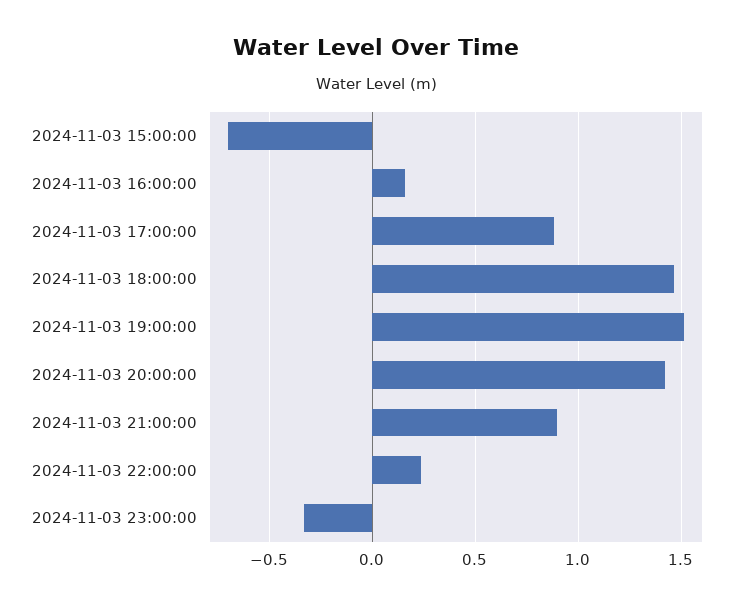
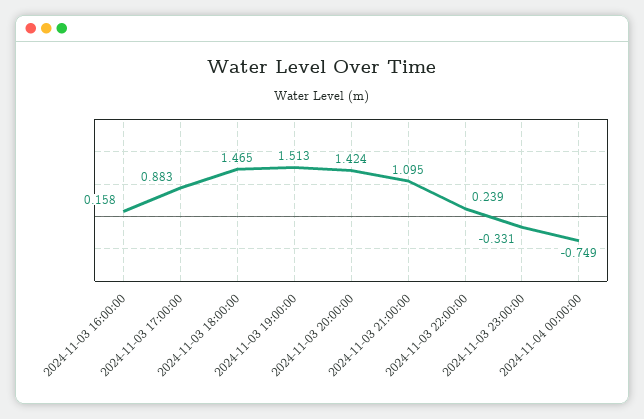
2024-11-03 15:00:00: -0.7 -> none
2024-11-03 21:00:00: 0.9 -> 1.095
2024-11-04 00:00:00: none -> -0.749

